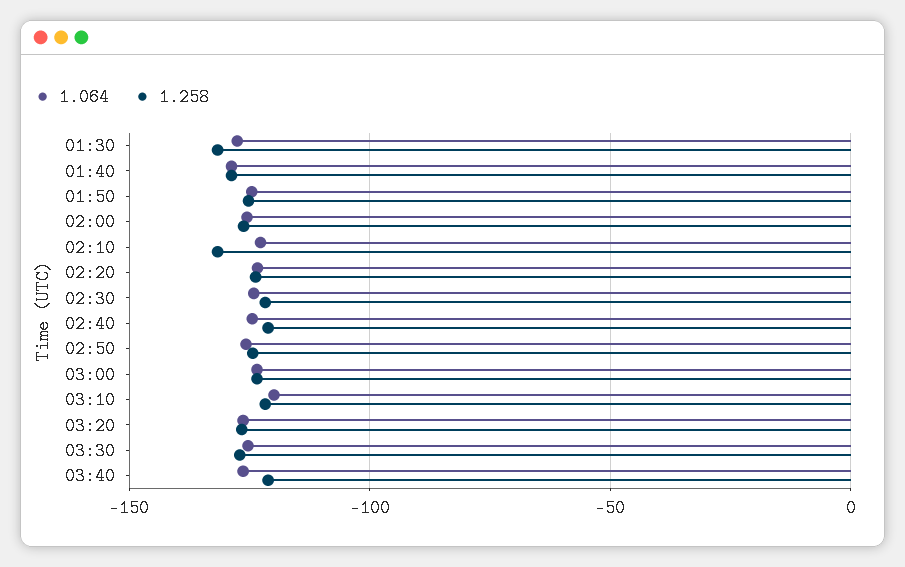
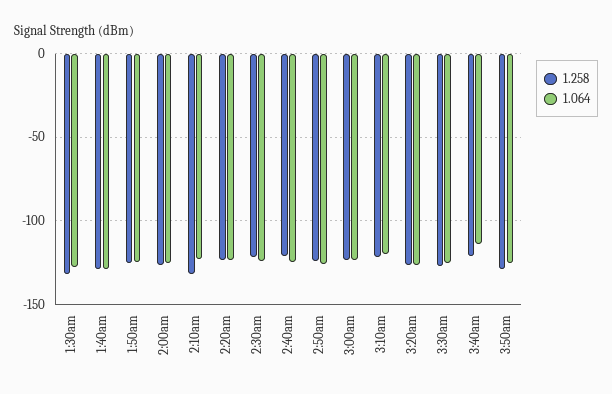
1.064, 03:40: -125 -> -115
1.258, 3:50am: none -> -130
1.064, 3:50am: none -> -125

